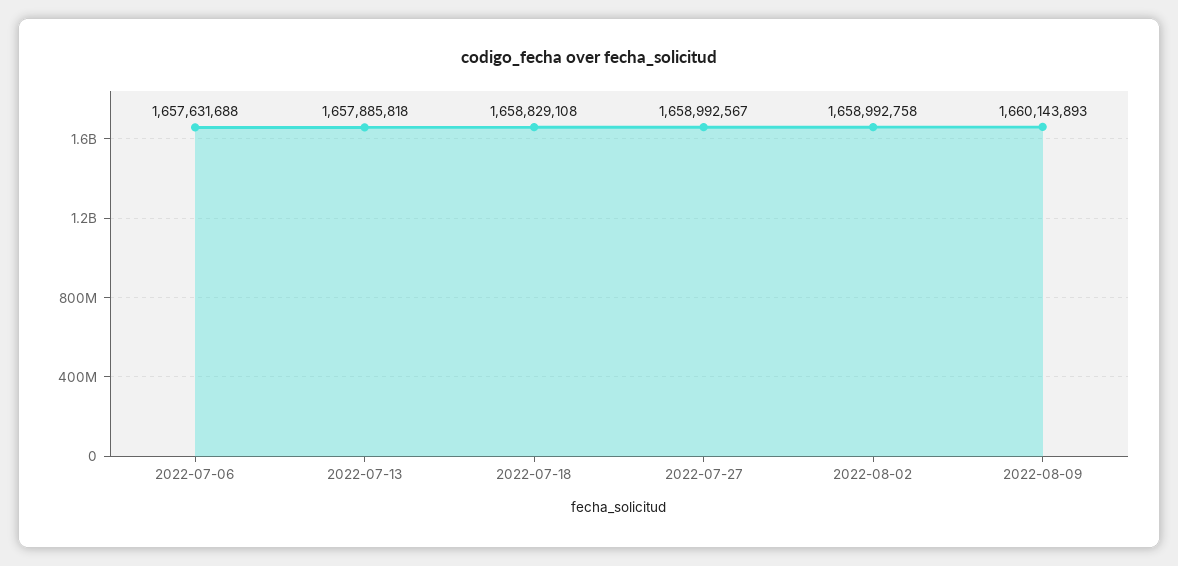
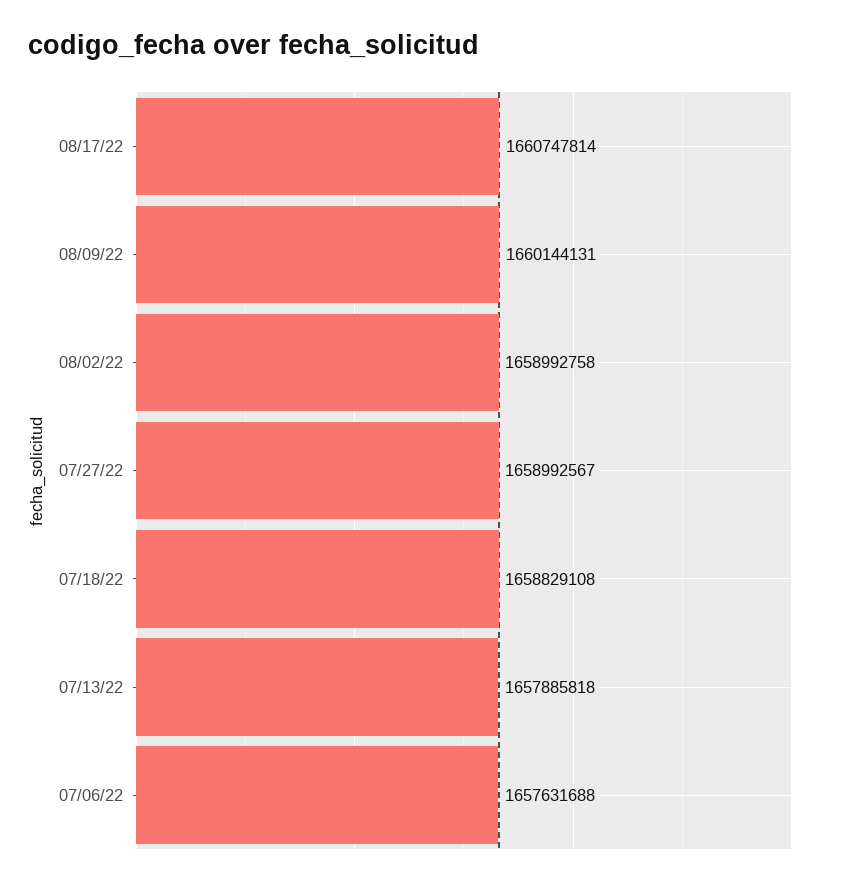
2022-08-09: 1660143893 -> 1660144131
08/17/22: none -> 1660747814

